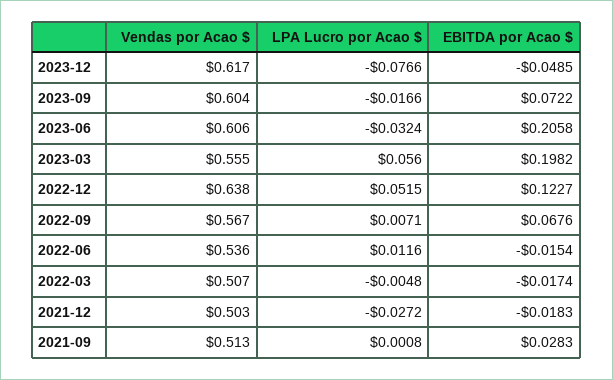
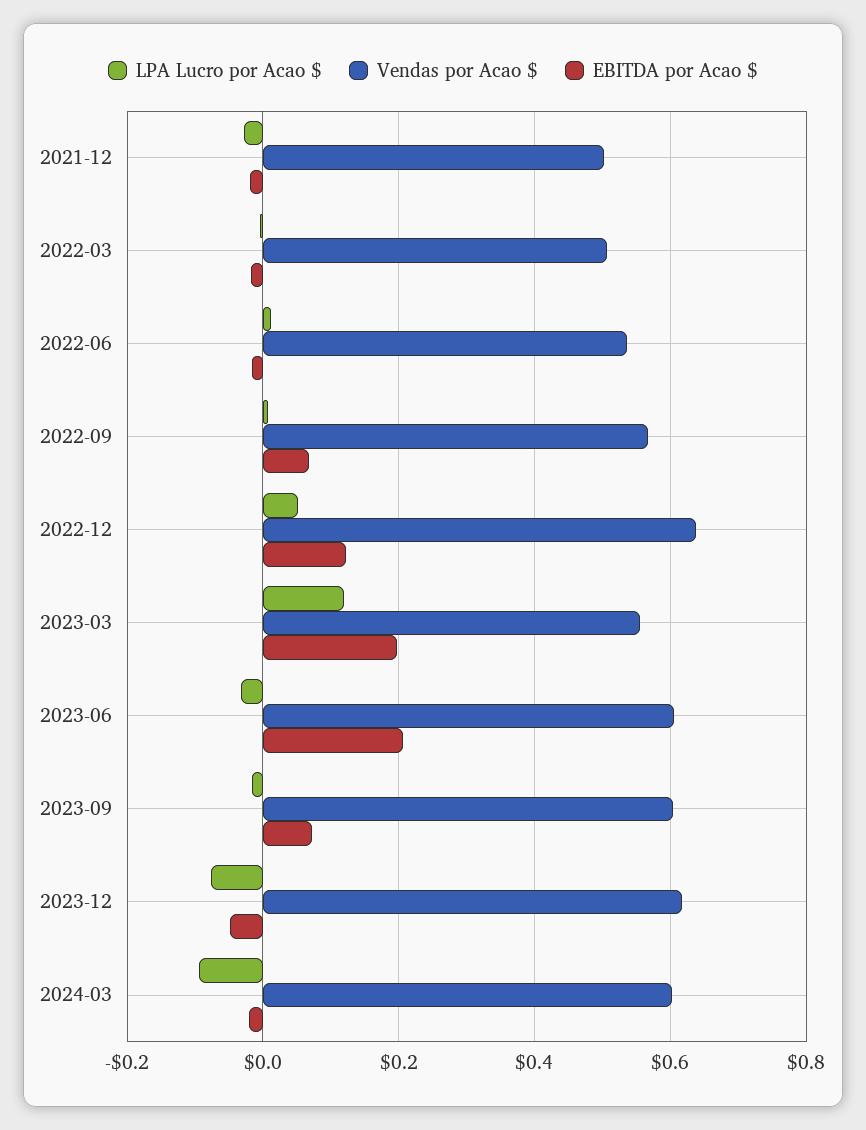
LPA Lucro por Acao $, 2023-03: 0.056 -> 0.12
Vendas por Acao $, 2021-09: 0.513 -> none
LPA Lucro por Acao $, 2021-09: 0.0008 -> none
EBITDA por Acao $, 2021-09: 0.0283 -> none
LPA Lucro por Acao $, 2024-03: none -> -0.1
Vendas por Acao $, 2024-03: none -> 0.6
EBITDA por Acao $, 2024-03: none -> -0.02

